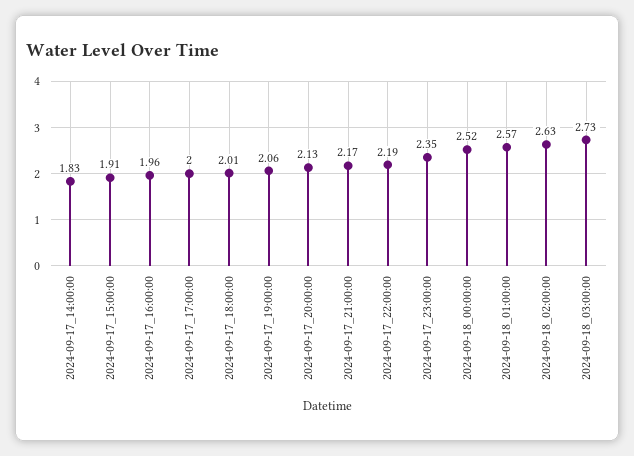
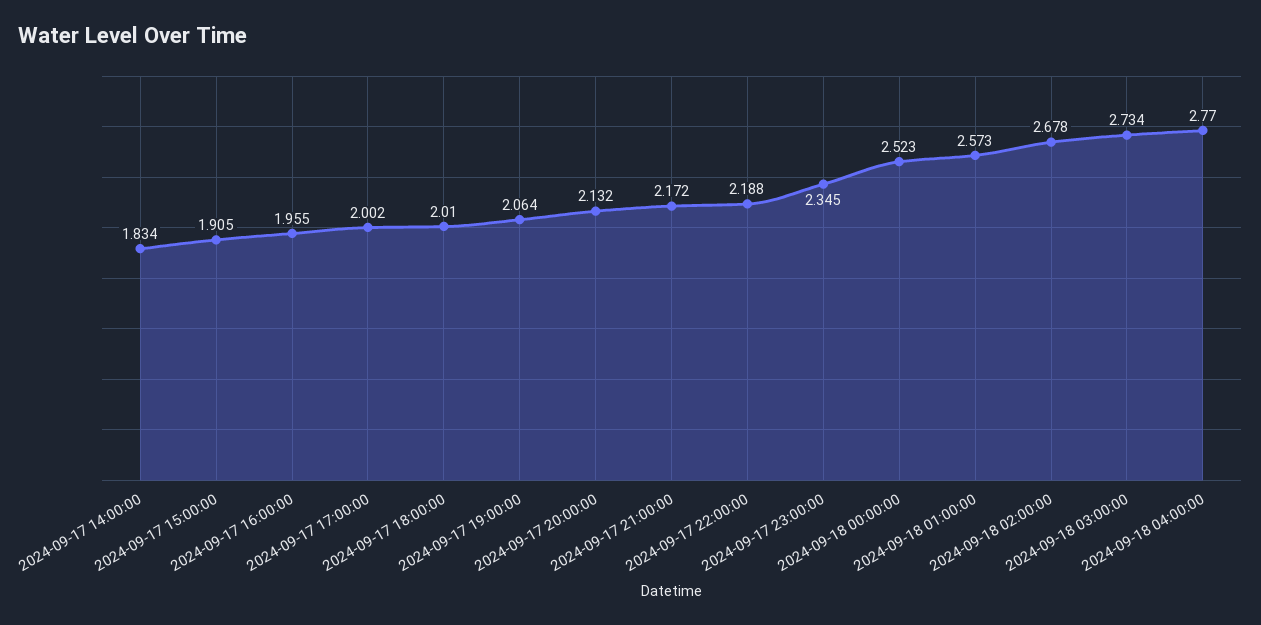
2024-09-18_02:00:00: 2.63 -> 2.678
2024-09-18 04:00:00: none -> 2.77

